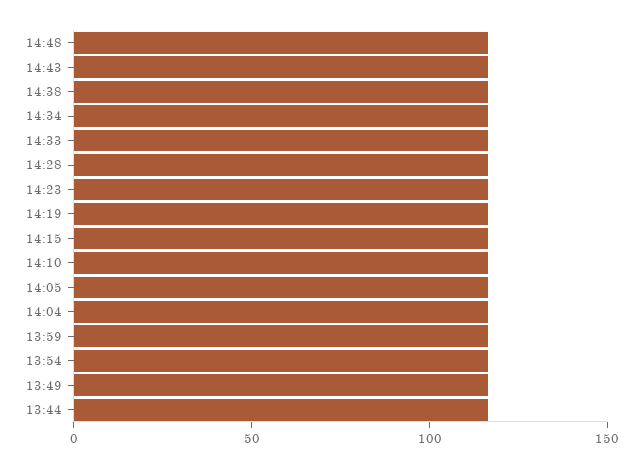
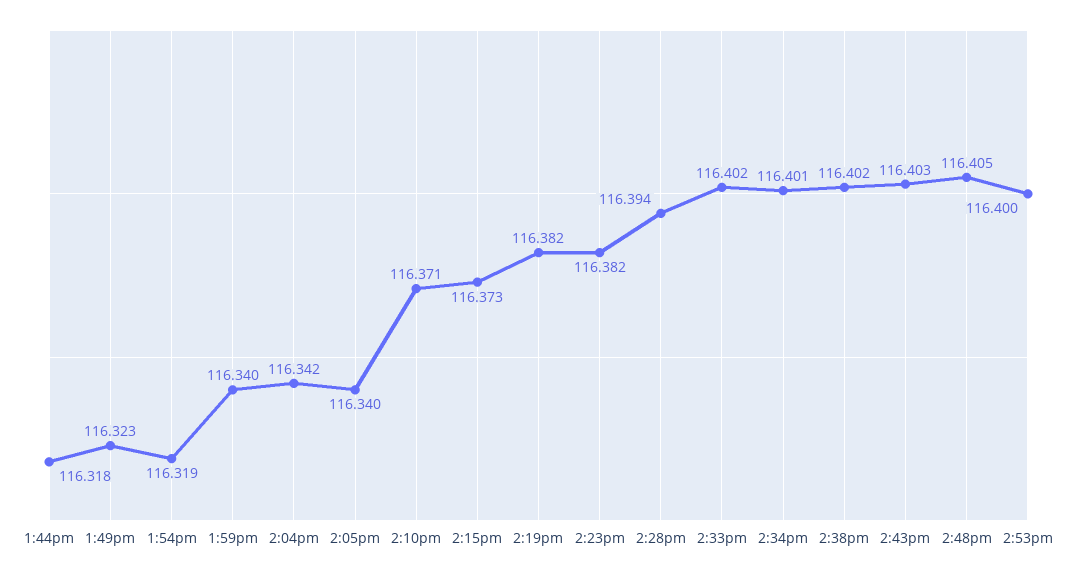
2:53pm: none -> 116.4

